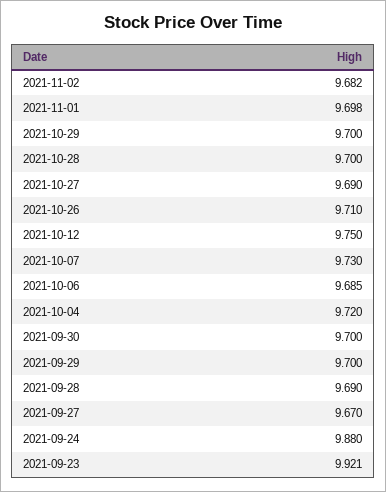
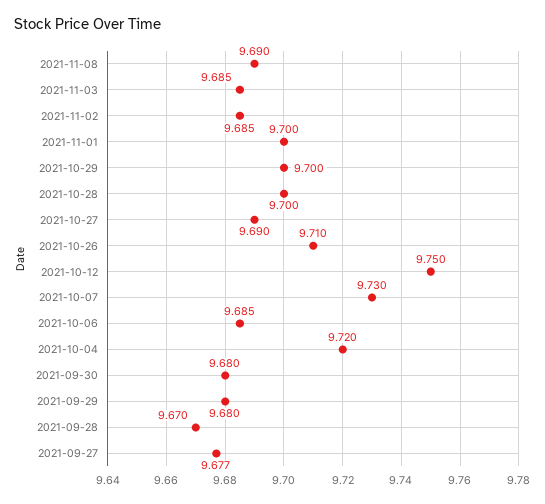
2021-11-02: 9.682 -> 9.685
2021-11-01: 9.698 -> 9.7
2021-09-30: 9.7 -> 9.68
2021-09-29: 9.7 -> 9.68
2021-09-28: 9.69 -> 9.67
2021-09-27: 9.67 -> 9.677
2021-09-24: 9.88 -> none
2021-09-23: 9.921 -> none
2021-11-08: none -> 9.69
2021-11-03: none -> 9.685

